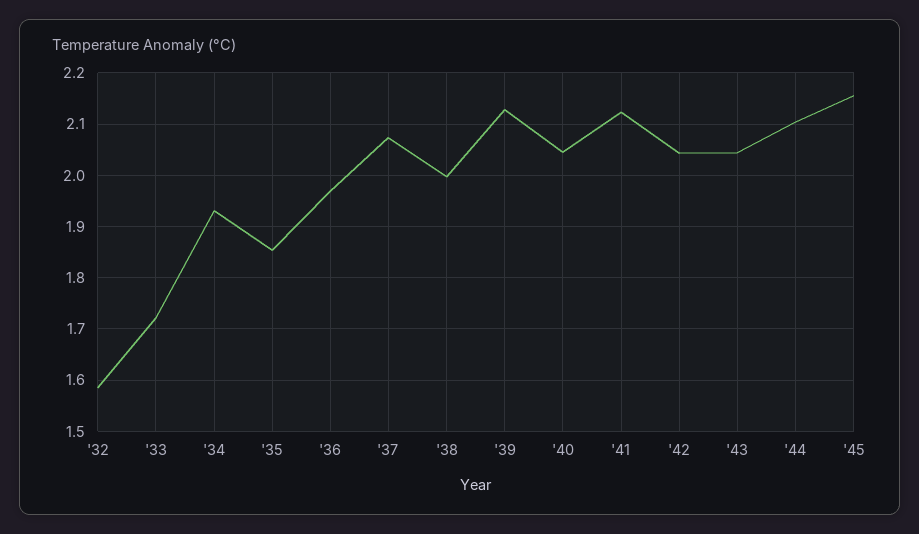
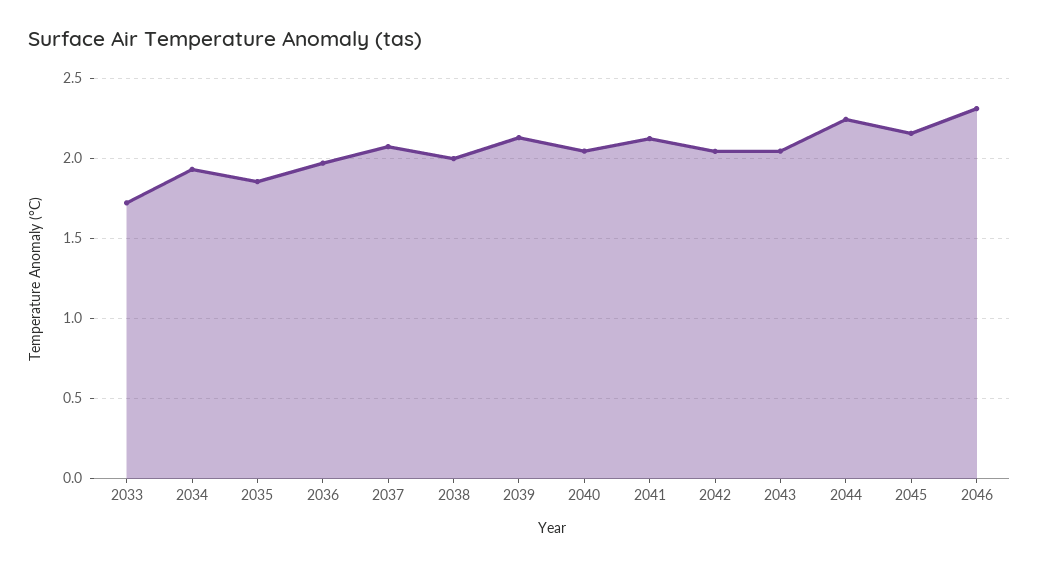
'32: 1.58 -> none
'44: 2.1 -> 2.25
2046: none -> 2.3

